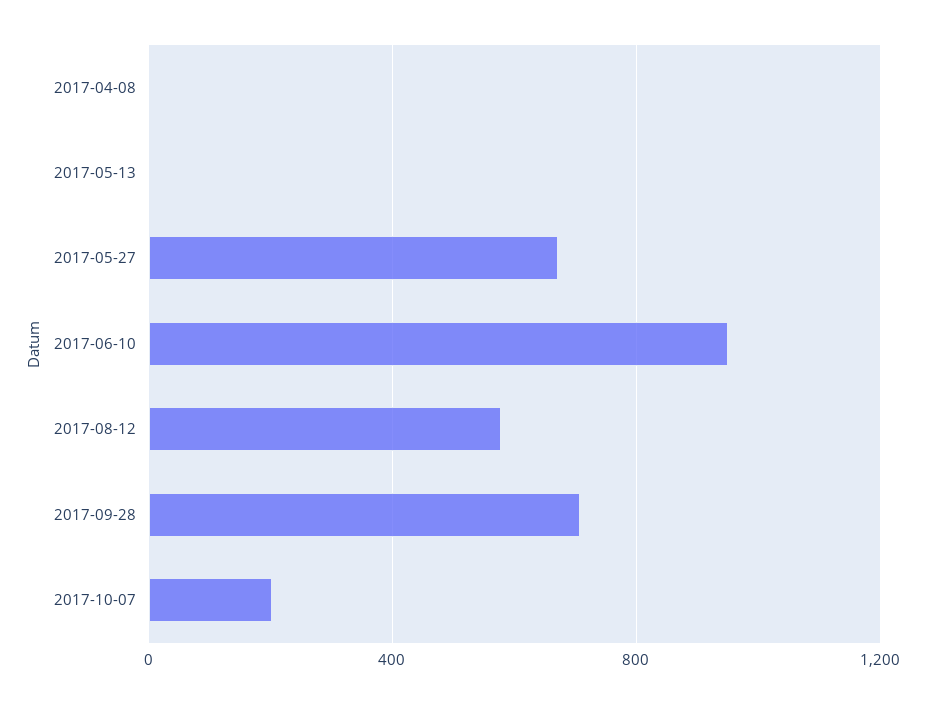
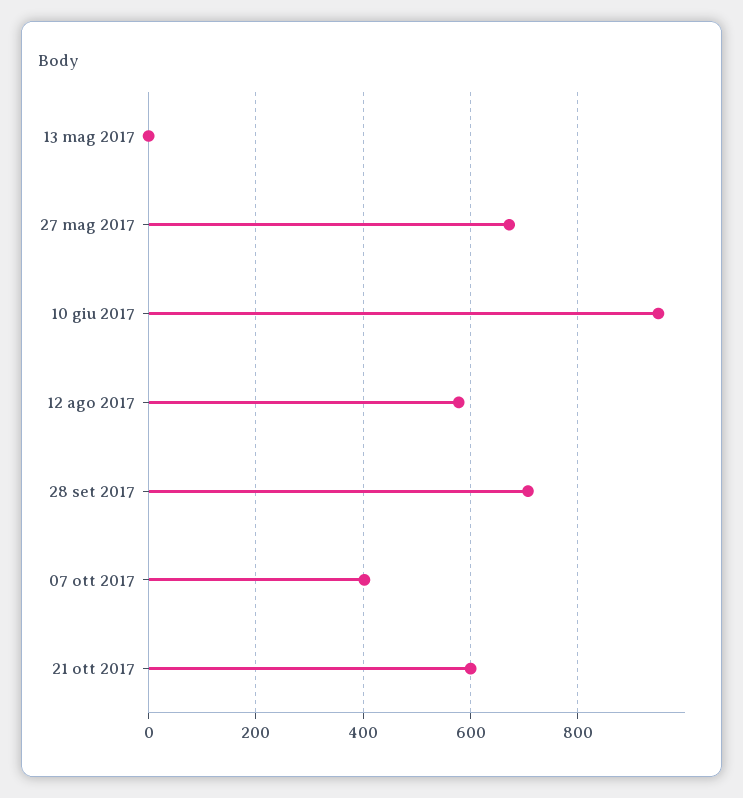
2017-04-08: 0 -> none
2017-10-07: 200 -> 400
21 ott 2017: none -> 600

